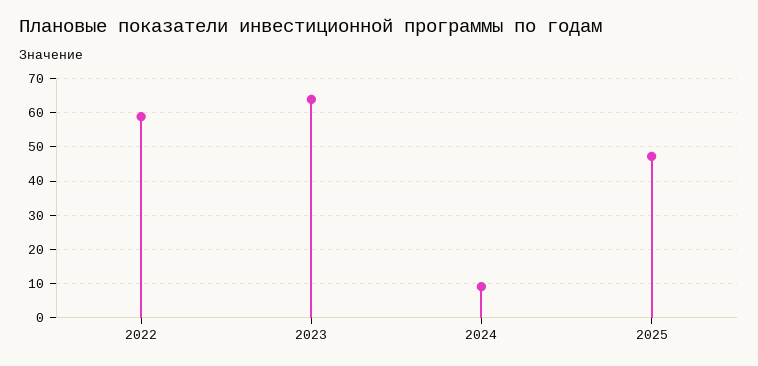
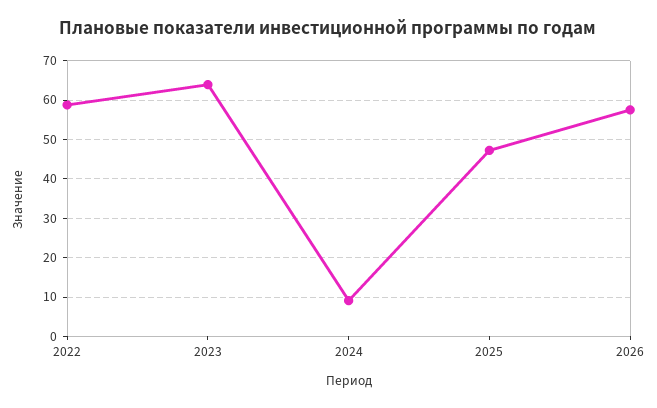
2026: none -> 58

